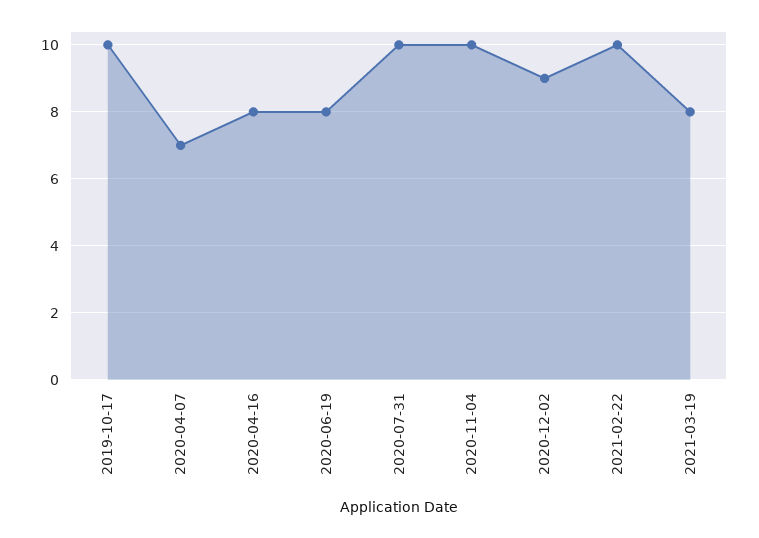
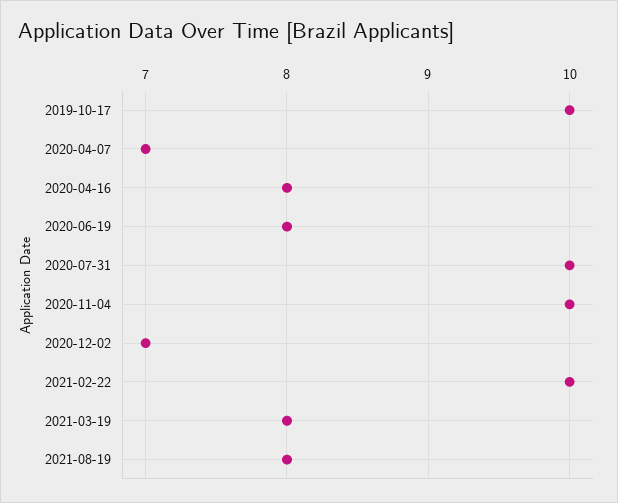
2020-12-02: 9 -> 7
2021-08-19: none -> 8

